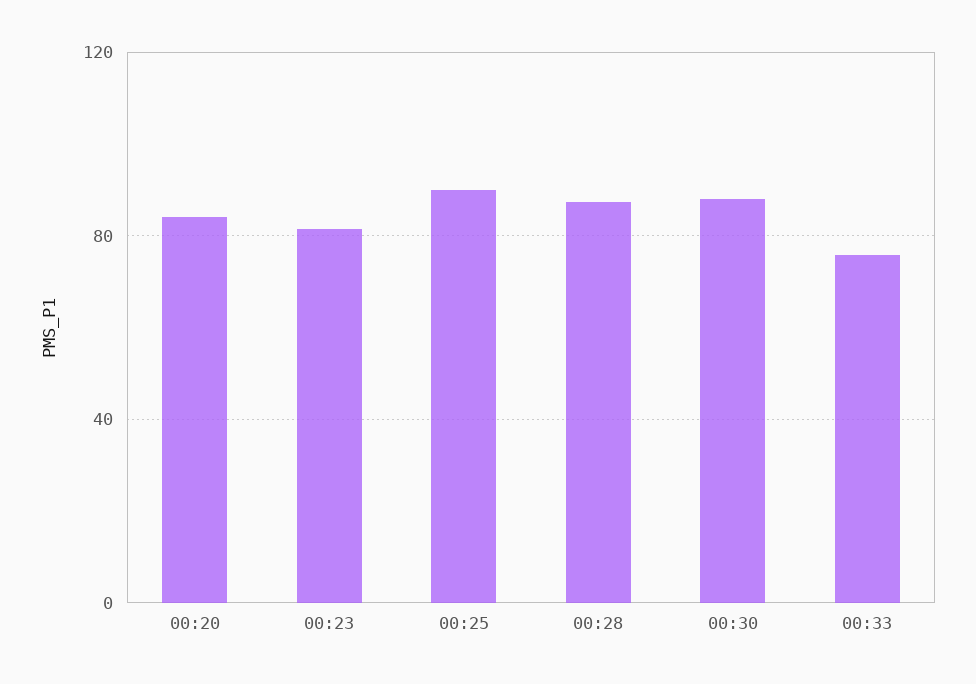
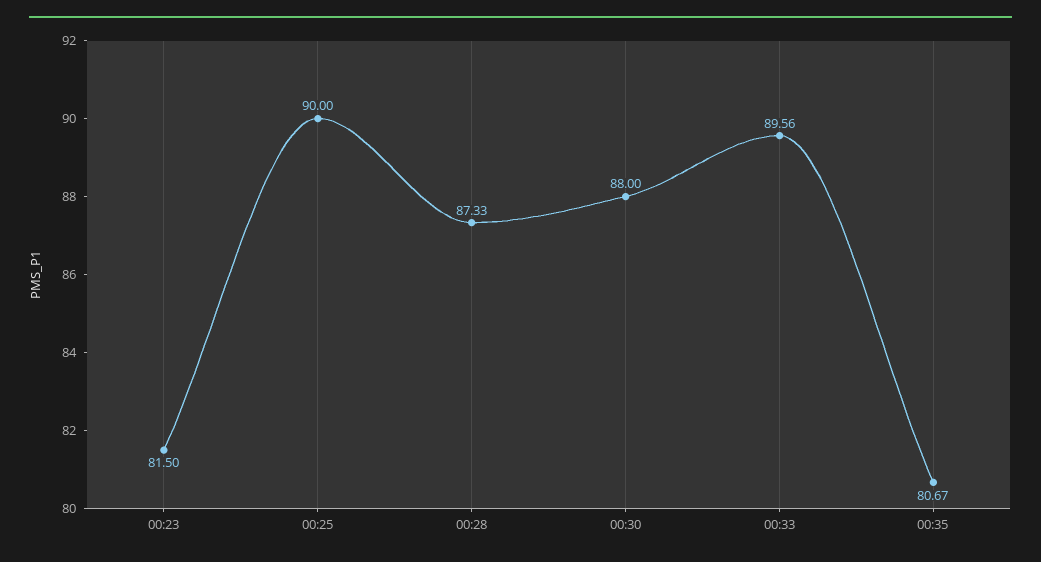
00:20: 85 -> none
00:33: 75 -> 89.56
00:35: none -> 80.67

